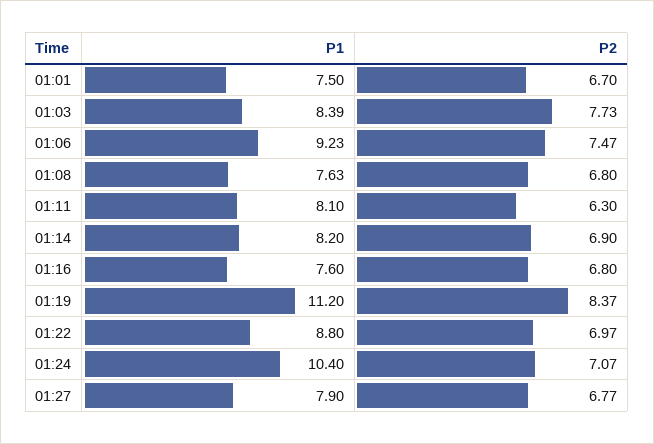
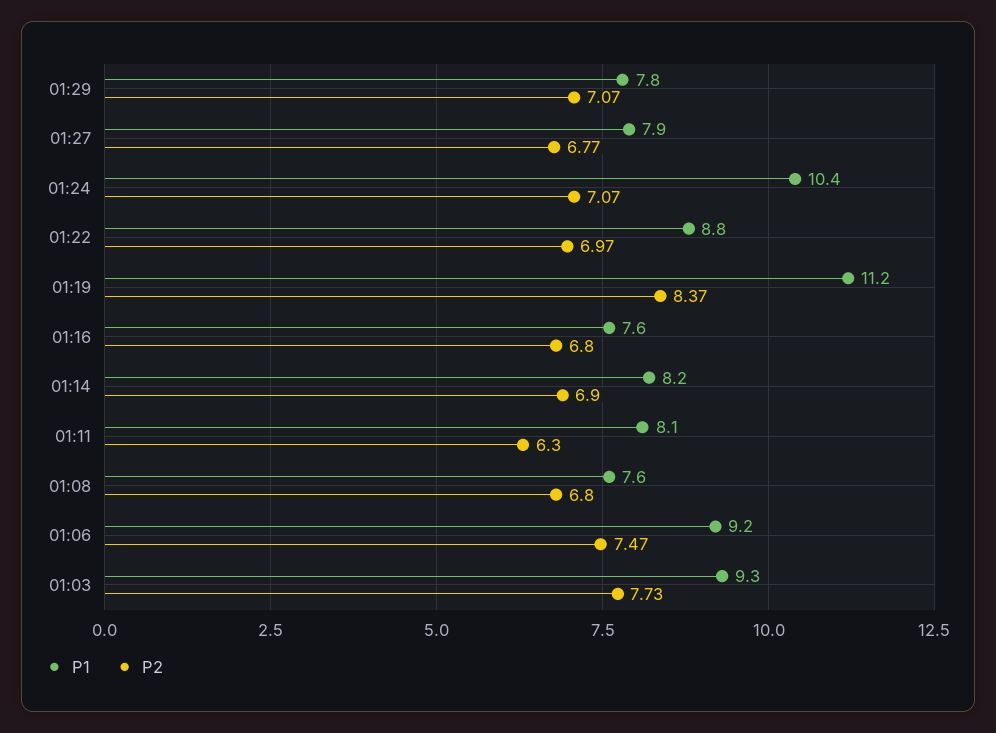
P1, 01:01: 7.5 -> none
P2, 01:01: 6.7 -> none
P1, 01:03: 8.39 -> 9.3
P1, 01:29: none -> 7.8
P2, 01:29: none -> 7.07

